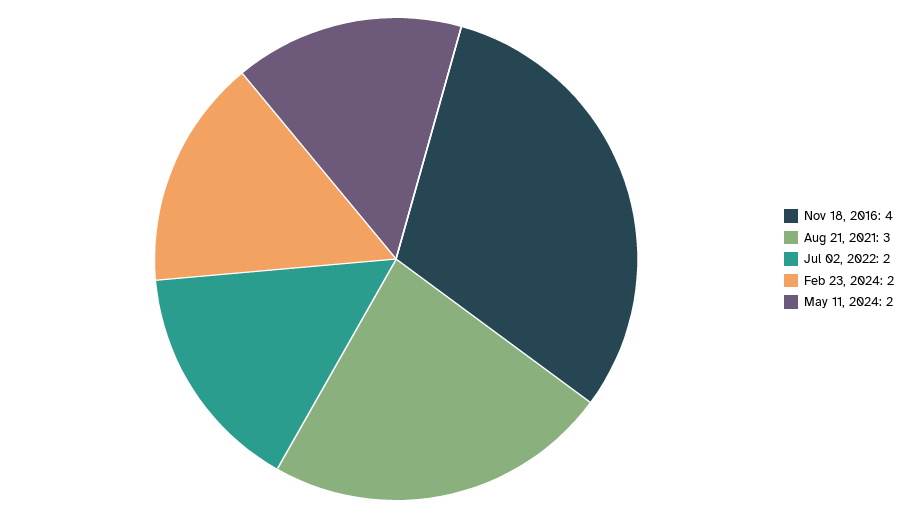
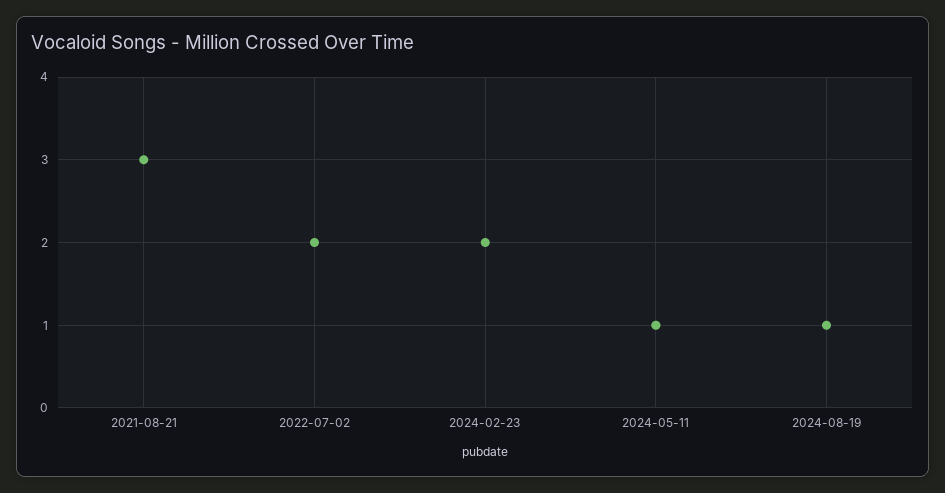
Nov 18, 2016: 4 -> none
May 11, 2024: 2 -> 1
2024-08-19: none -> 1

